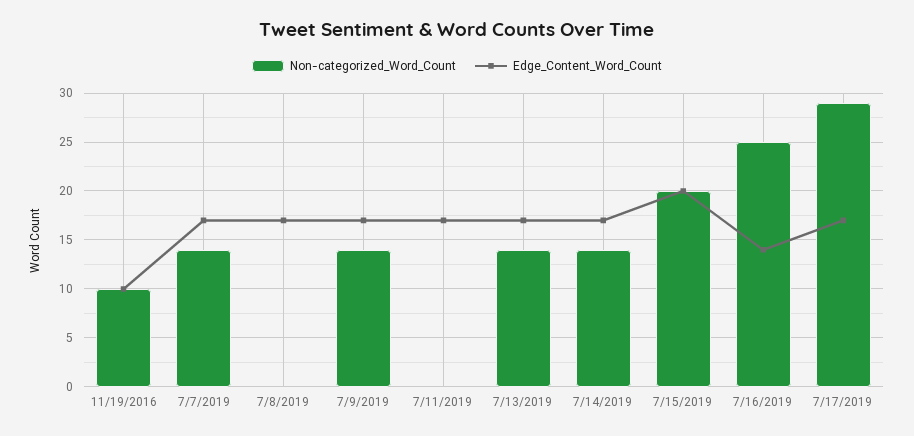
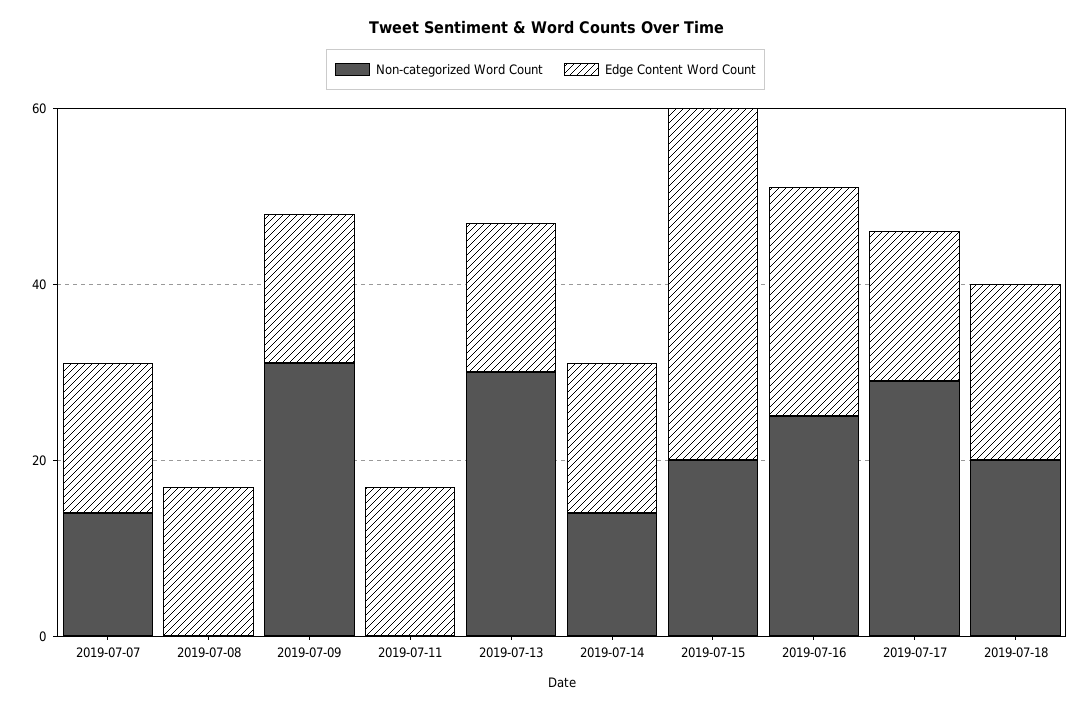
Non-categorized_Word_Count, 11/19/2016: 10 -> none
Edge_Content_Word_Count, 11/19/2016: 10 -> none
Non-categorized_Word_Count, 7/9/2019: 14 -> 30
Non-categorized_Word_Count, 7/13/2019: 14 -> 30
Edge_Content_Word_Count, 7/15/2019: 20 -> 40
Edge_Content_Word_Count, 7/16/2019: 14 -> 25
Non-categorized_Word_Count, 2019-07-18: none -> 20
Edge_Content_Word_Count, 2019-07-18: none -> 20

